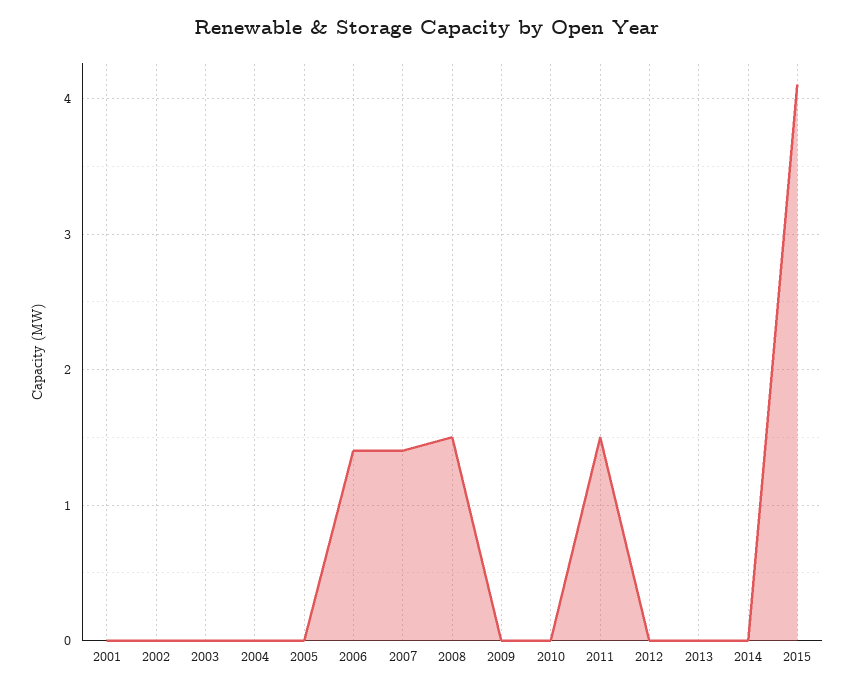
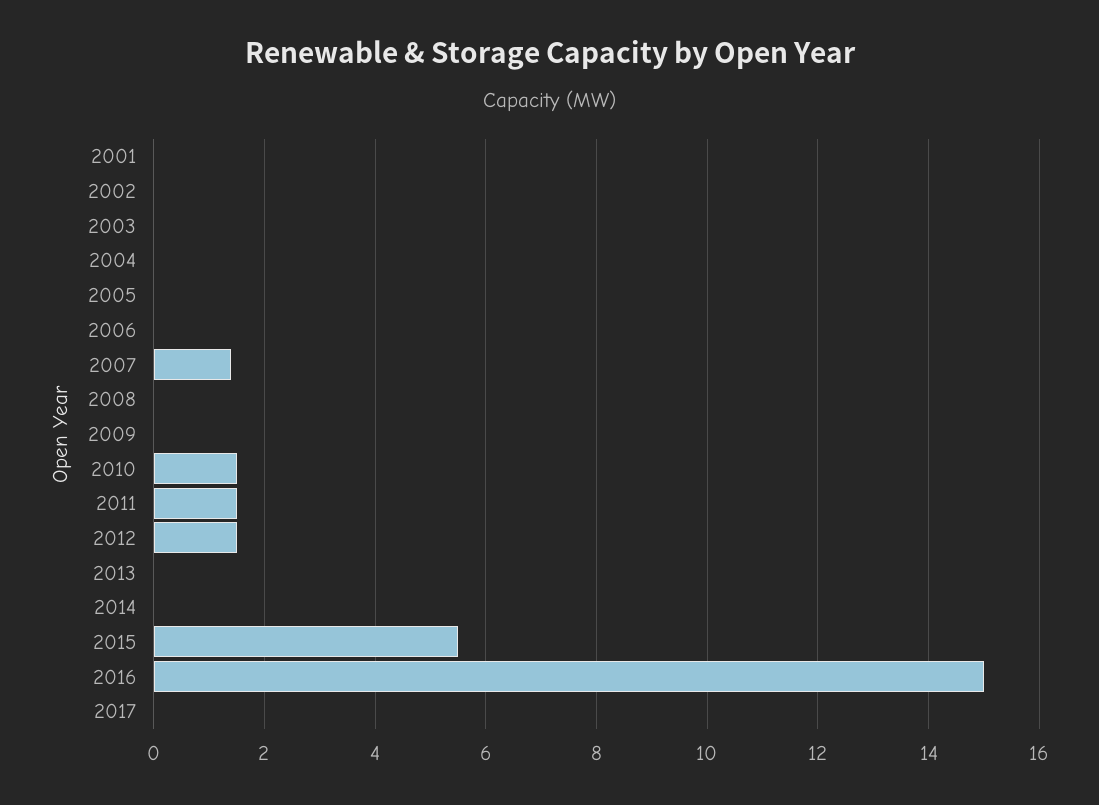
2006: 1.4 -> 0
2008: 1.5 -> 0
2010: 0 -> 1.5
2012: 0 -> 1.5
2015: 4.1 -> 5.5
2016: none -> 15
2017: none -> 0

